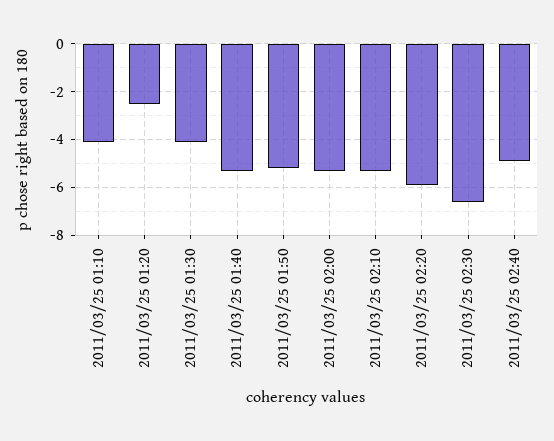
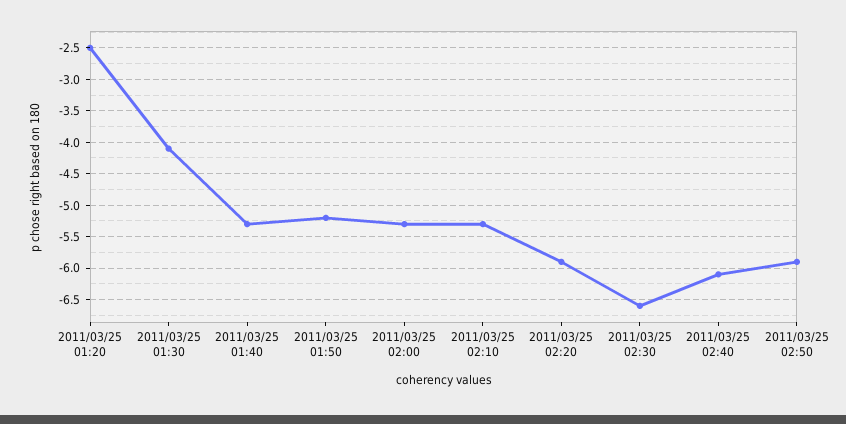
2011/03/25 01:10: -4 -> none
2011/03/25 02:40: -5 -> -6.1
2011/03/25 02:50: none -> -5.9

